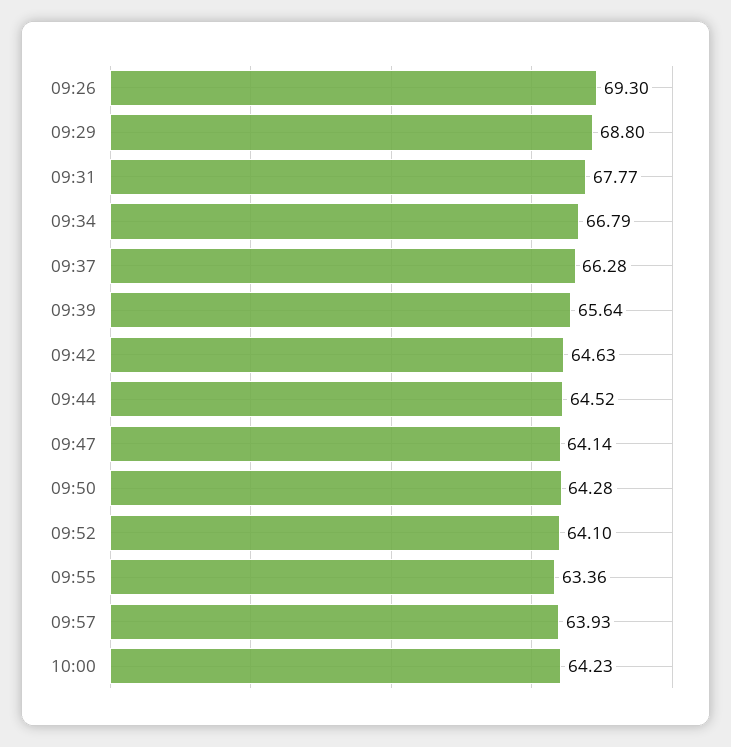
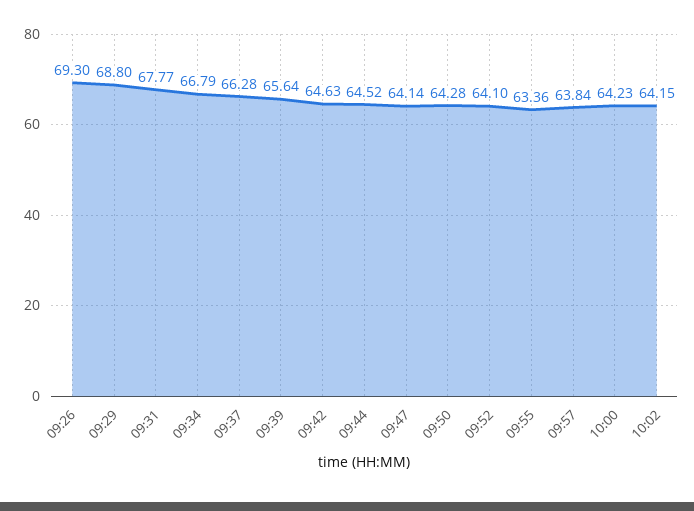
09:57: 63.93 -> 63.84
10:02: none -> 64.15

